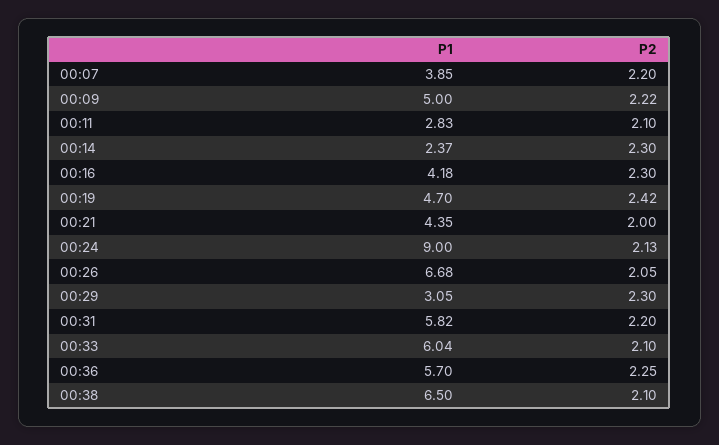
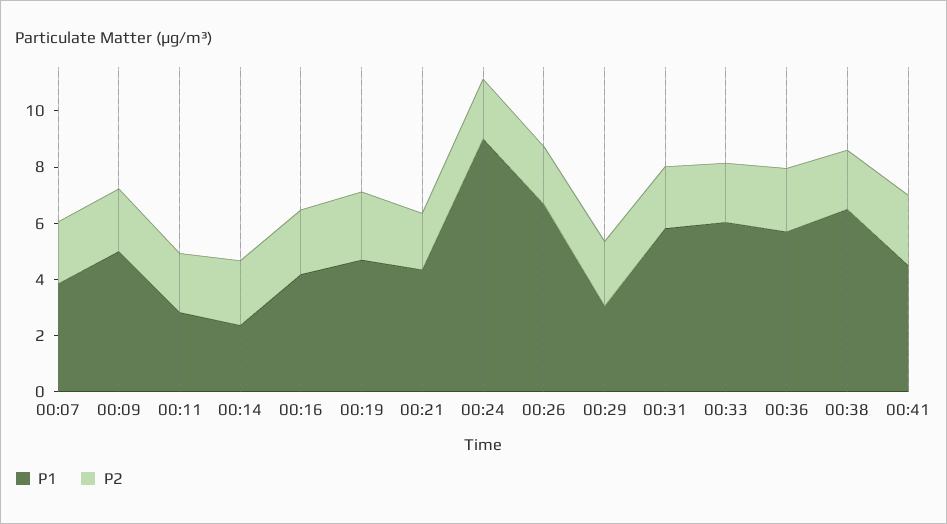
P1, 00:41: none -> 4.5
P2, 00:41: none -> 2.5

